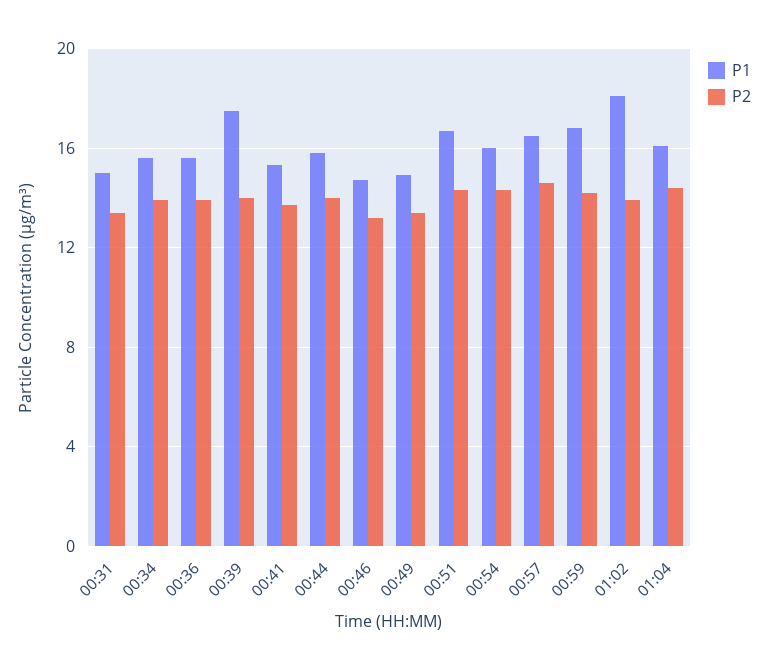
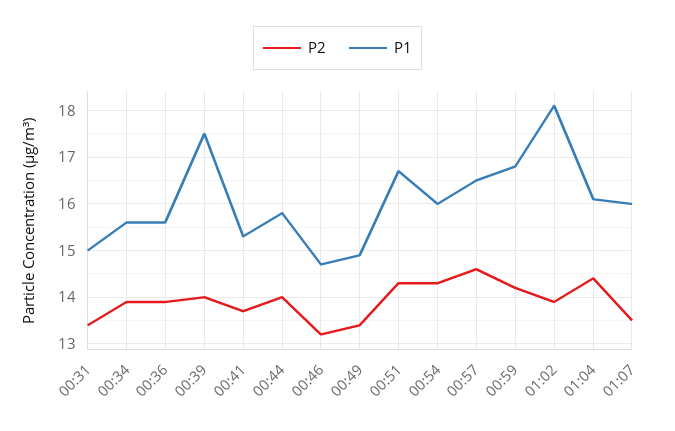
P2, 01:07: none -> 13.5
P1, 01:07: none -> 16

